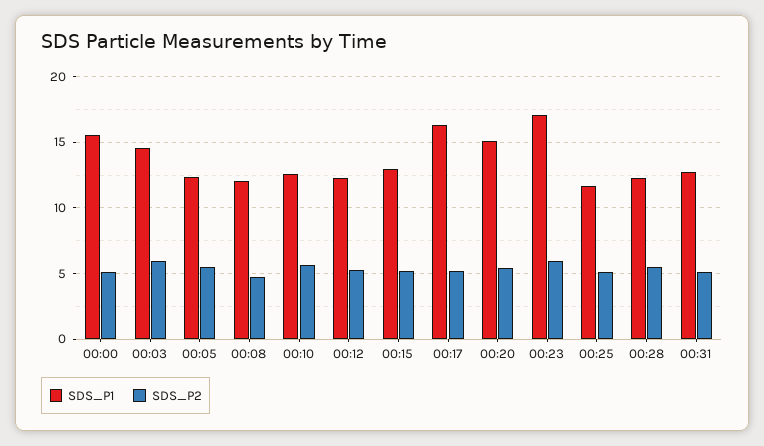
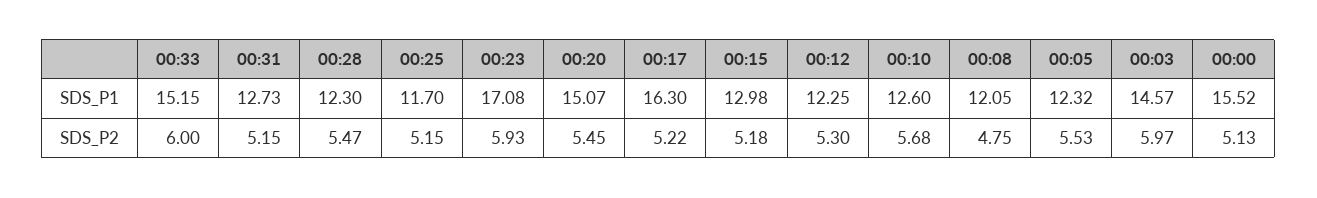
SDS_P1, 00:33: none -> 15.15
SDS_P2, 00:33: none -> 6

